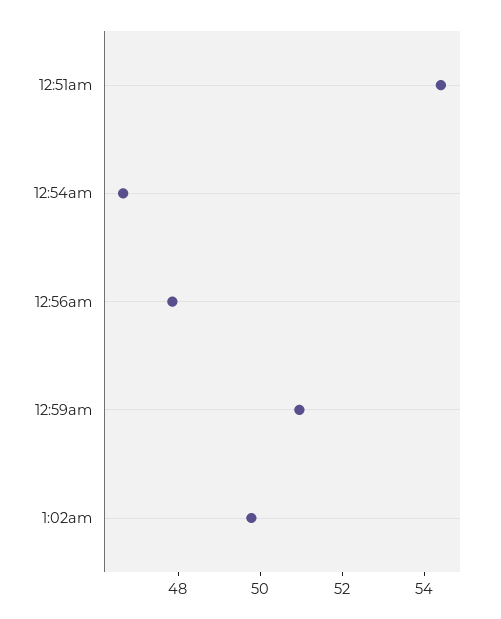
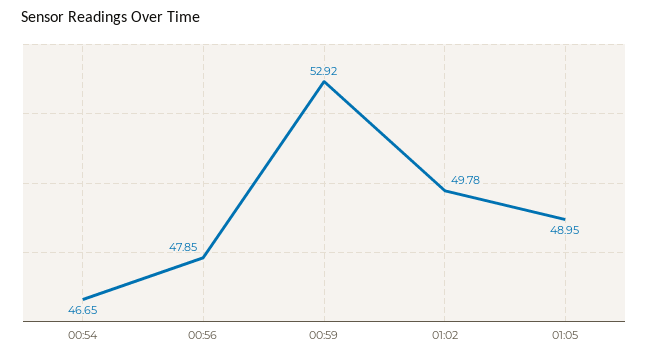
12:51am: 54.5 -> none
12:59am: 51 -> 52.92
01:05: none -> 48.95

